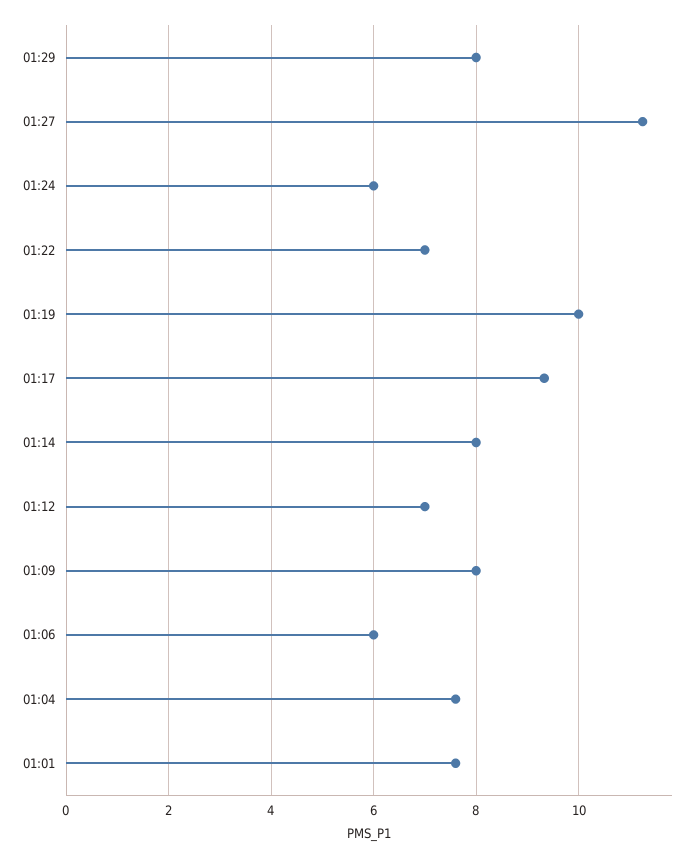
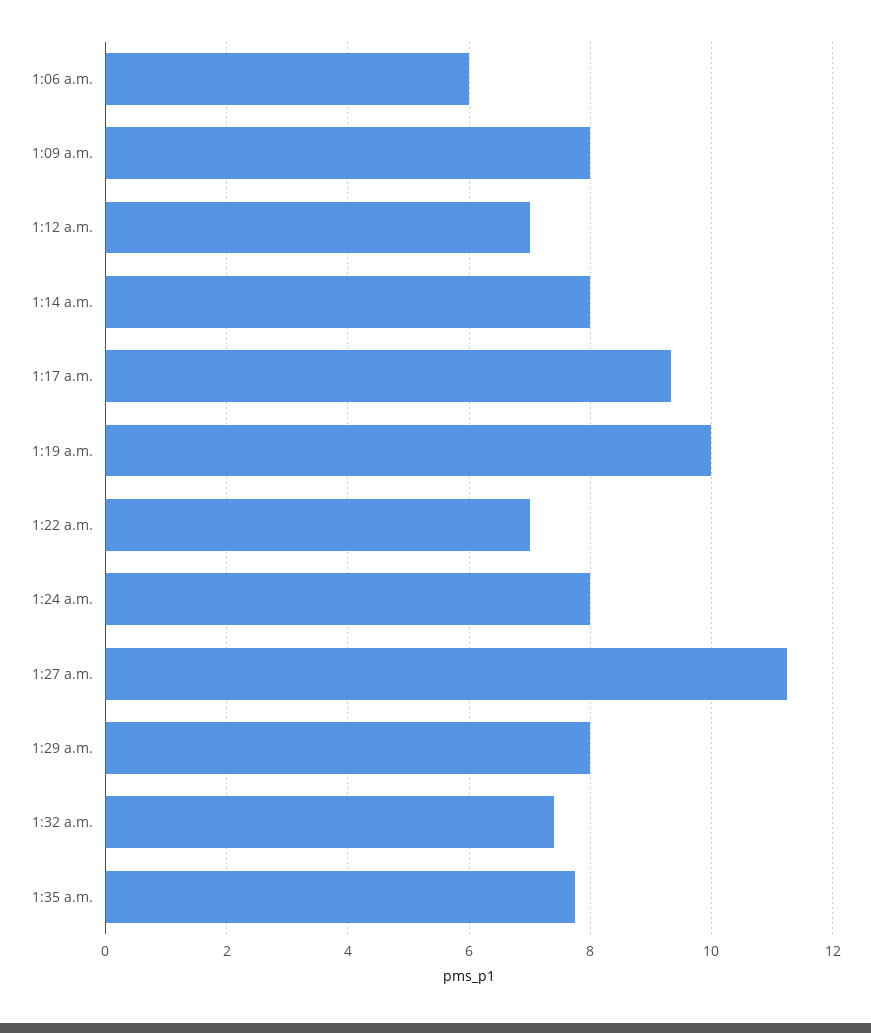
01:24: 6 -> 8
01:04: 7.6 -> none
01:01: 7.6 -> none
1:32 a.m.: none -> 7.4
1:35 a.m.: none -> 7.8

